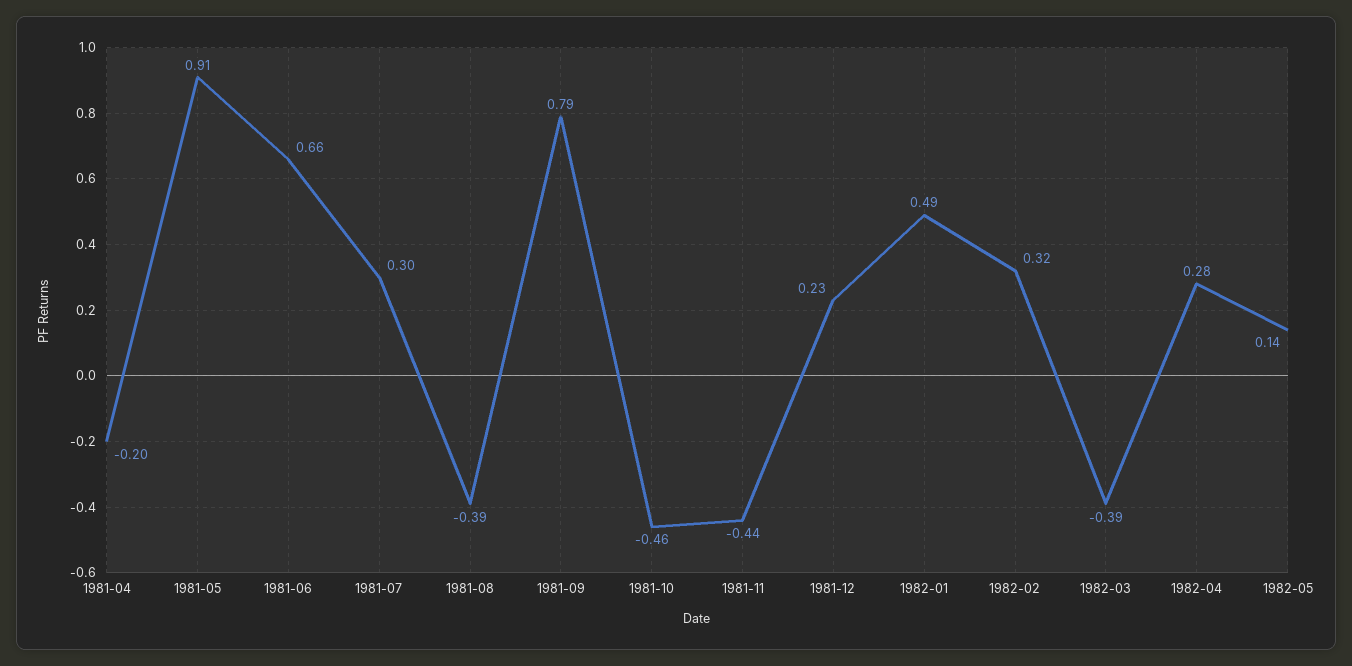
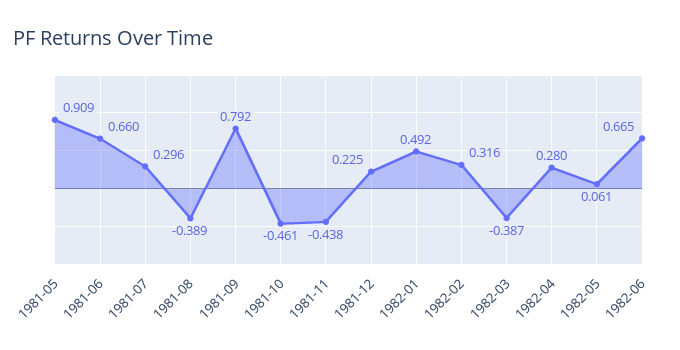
1981-04: -0.2 -> none
1982-05: 0.14 -> 0.061
1982-06: none -> 0.665

